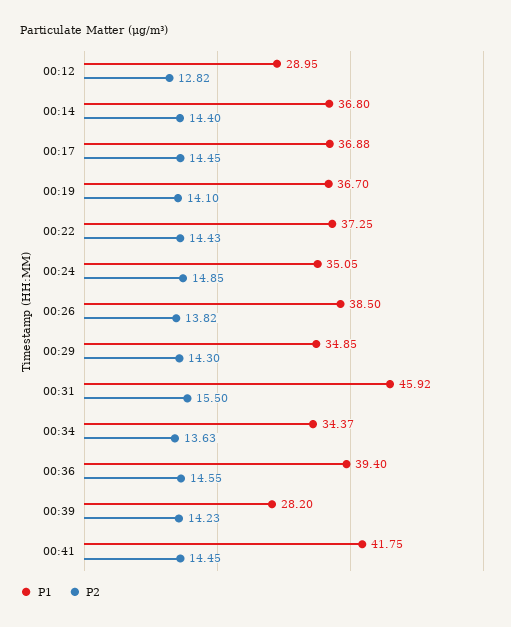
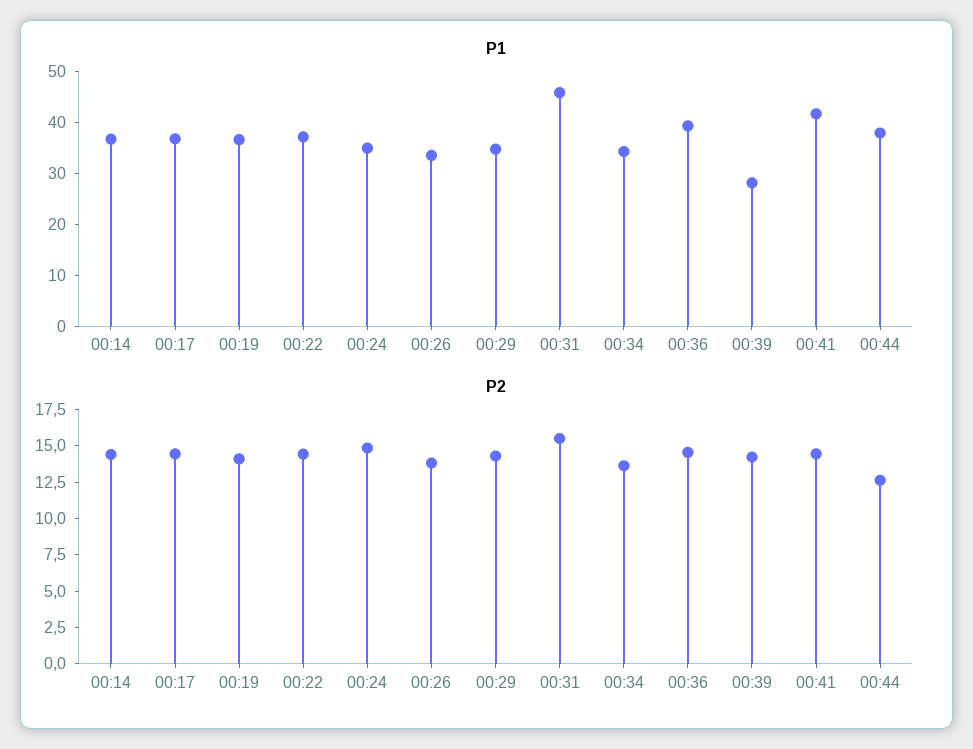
P1, 00:12: 28.95 -> none
P2, 00:12: 12.82 -> none
P1, 00:26: 38.5 -> 34
P1, 00:44: none -> 38
P2, 00:44: none -> 12.5

